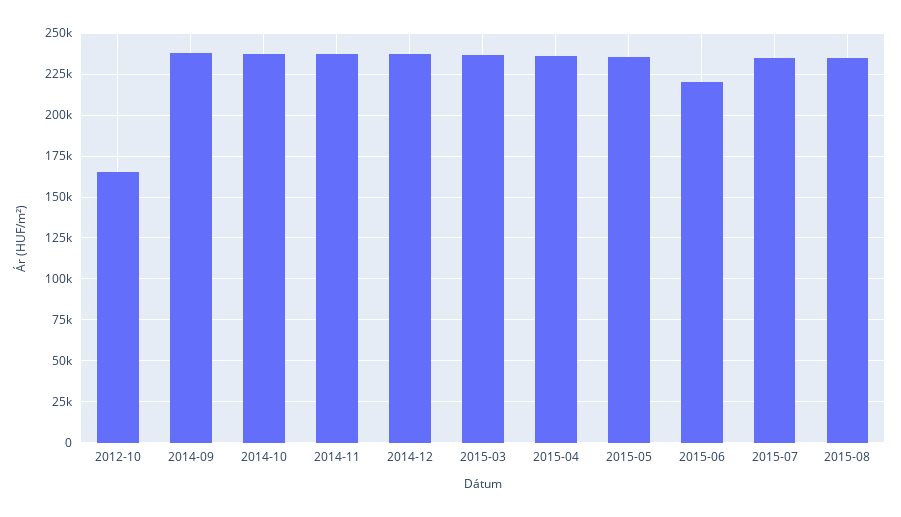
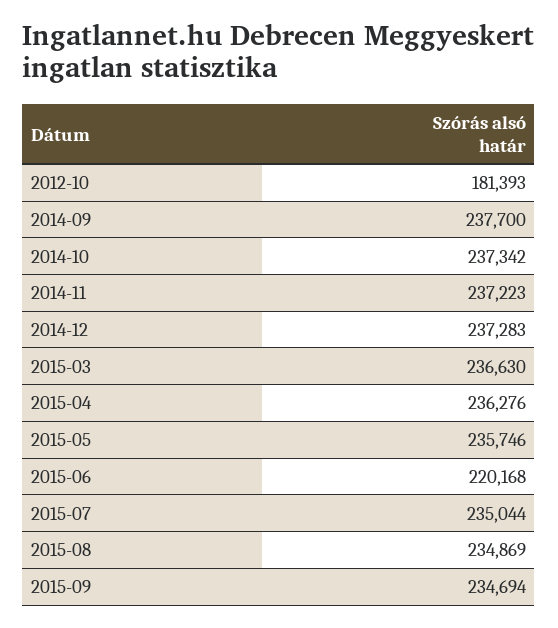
2012-10: 165000 -> 181393
2015-09: none -> 234694

